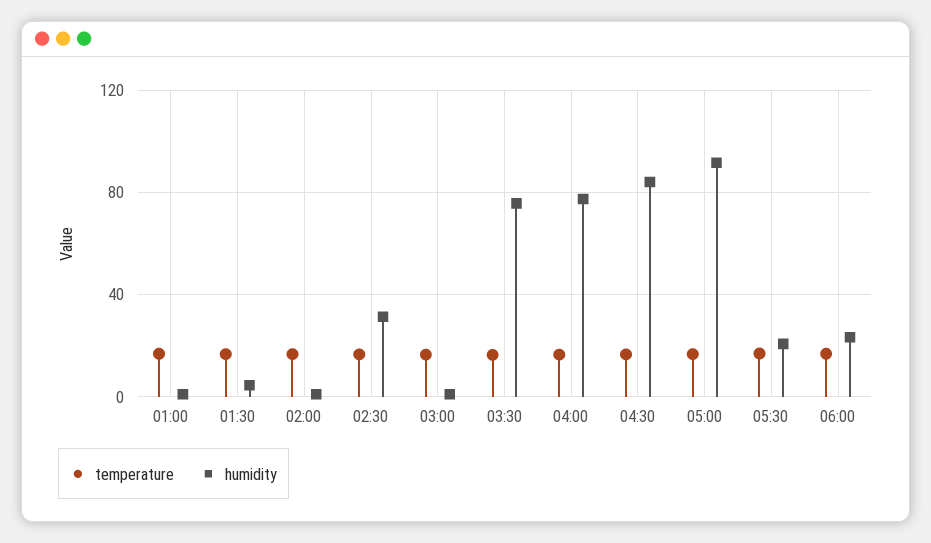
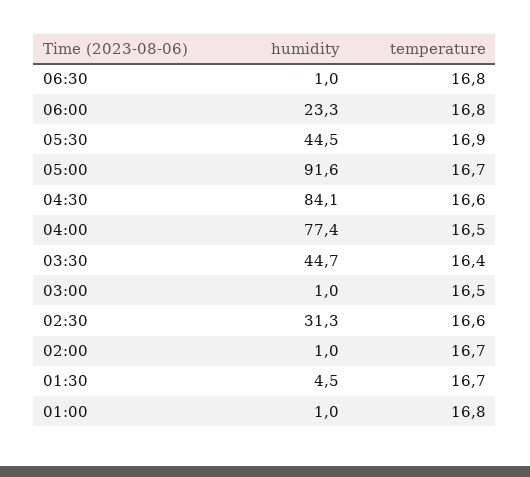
humidity, 03:30: 75 -> 44.7
humidity, 05:30: 20 -> 44.5
humidity, 06:30: none -> 1
temperature, 06:30: none -> 16.8

